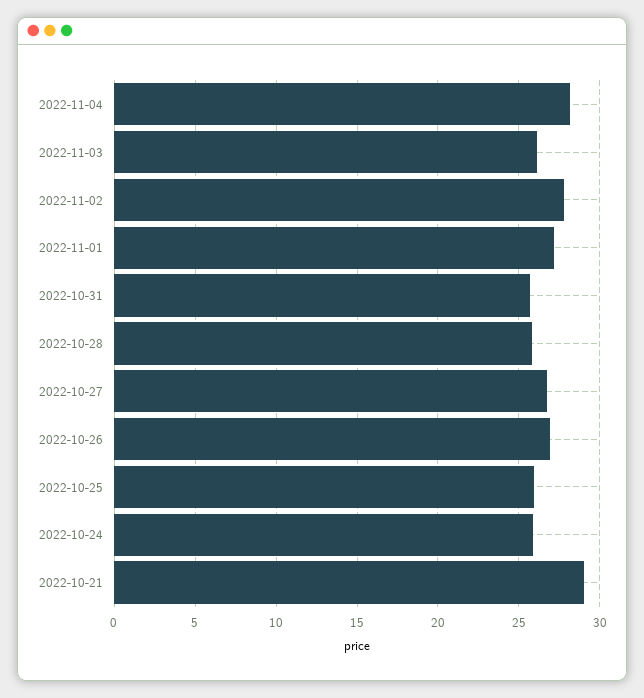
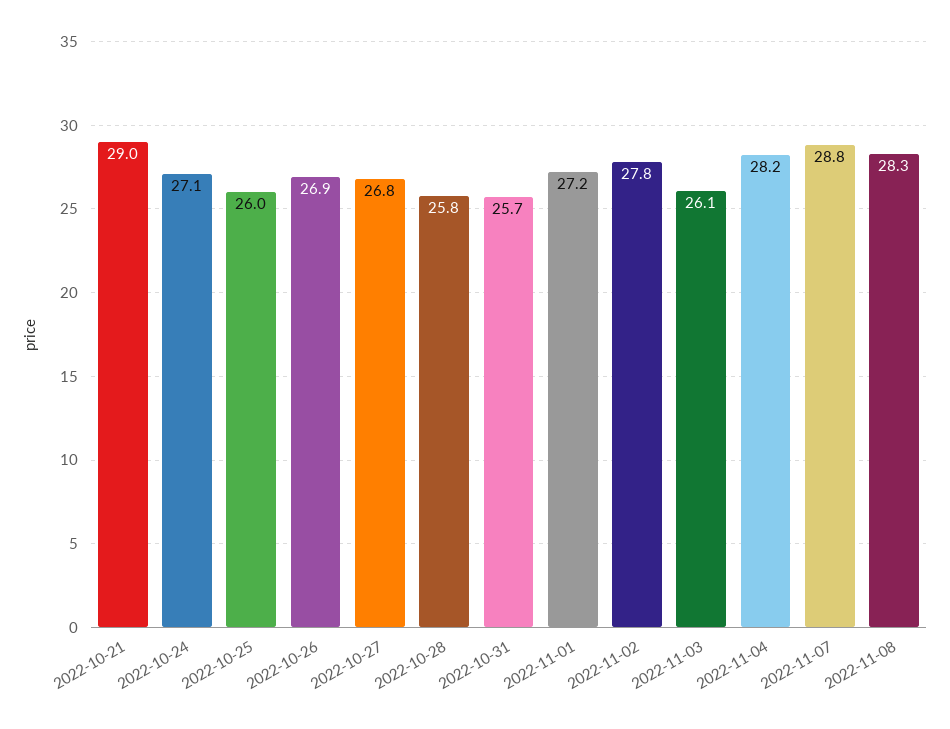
2022-10-24: 26 -> 27.1
2022-11-07: none -> 28.8
2022-11-08: none -> 28.3

